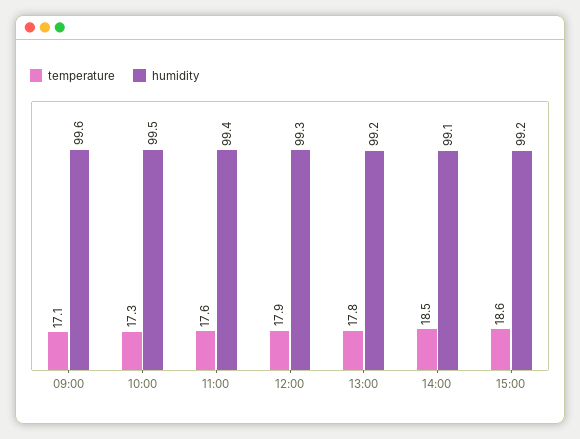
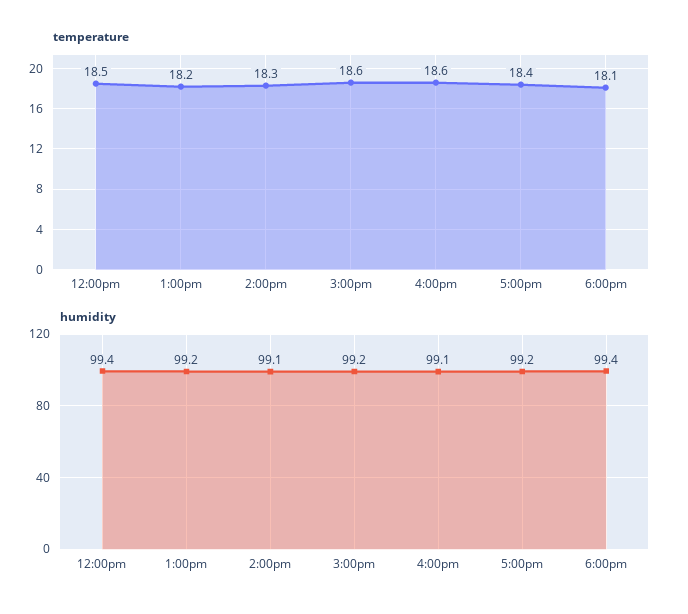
temperature, 09:00: 17.1 -> none
humidity, 09:00: 99.6 -> none
temperature, 10:00: 17.3 -> none
humidity, 10:00: 99.5 -> none
temperature, 11:00: 17.6 -> none
humidity, 11:00: 99.4 -> none
temperature, 12:00: 17.9 -> 18.5
humidity, 12:00: 99.3 -> 99.4
temperature, 13:00: 17.8 -> 18.2
temperature, 14:00: 18.5 -> 18.3
temperature, 4:00pm: none -> 18.6
temperature, 5:00pm: none -> 18.4
temperature, 6:00pm: none -> 18.1
humidity, 4:00pm: none -> 99.1
humidity, 5:00pm: none -> 99.2
humidity, 6:00pm: none -> 99.4

